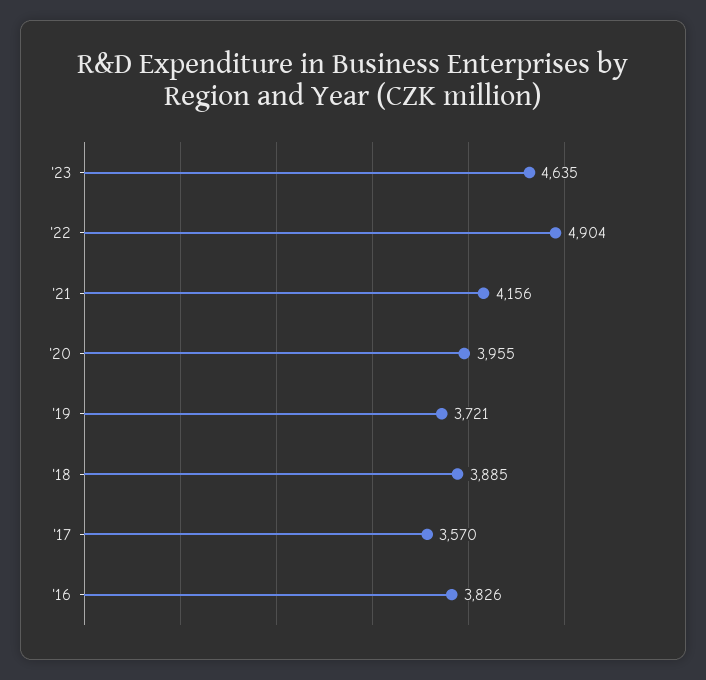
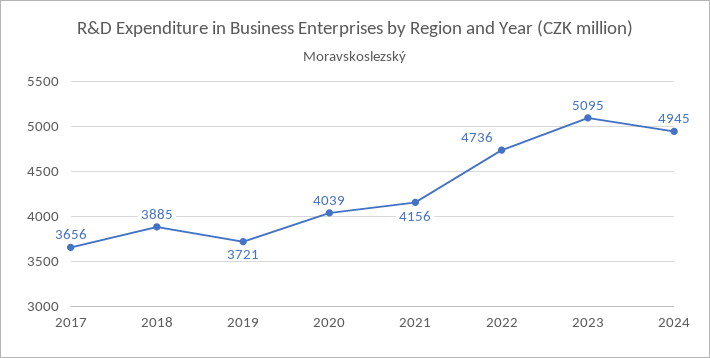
'23: 4635 -> 5095
'22: 4904 -> 4736
'20: 3955 -> 4039
'17: 3570 -> 3656
'16: 3826 -> none
2024: none -> 4945

